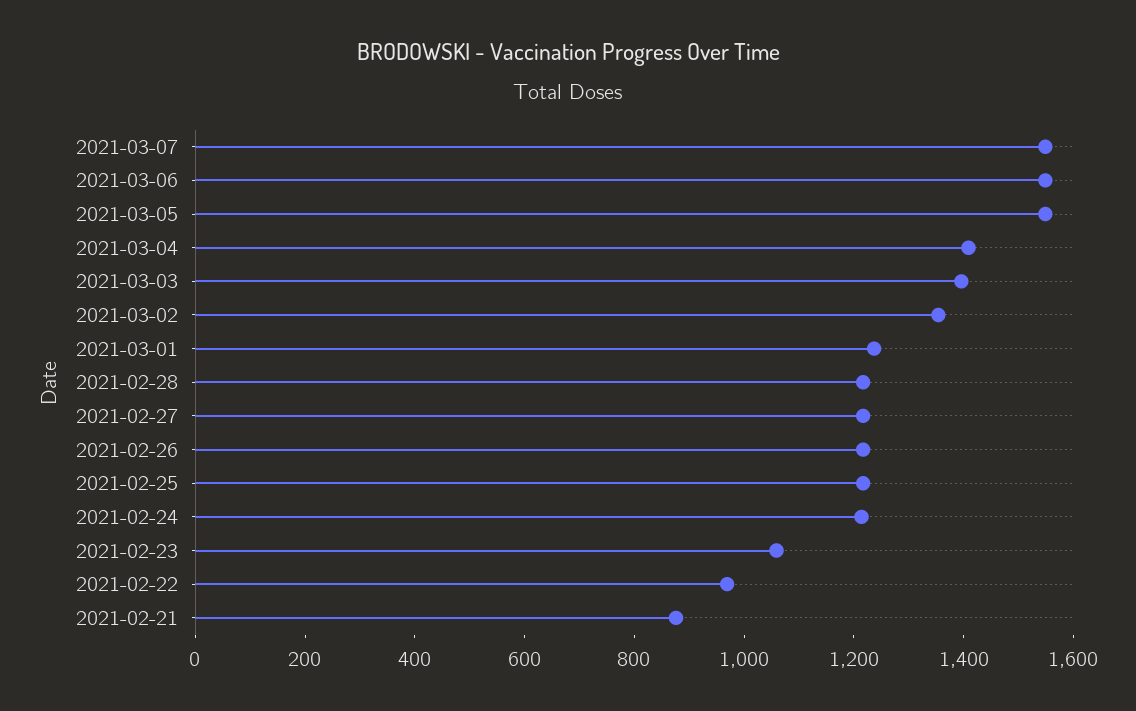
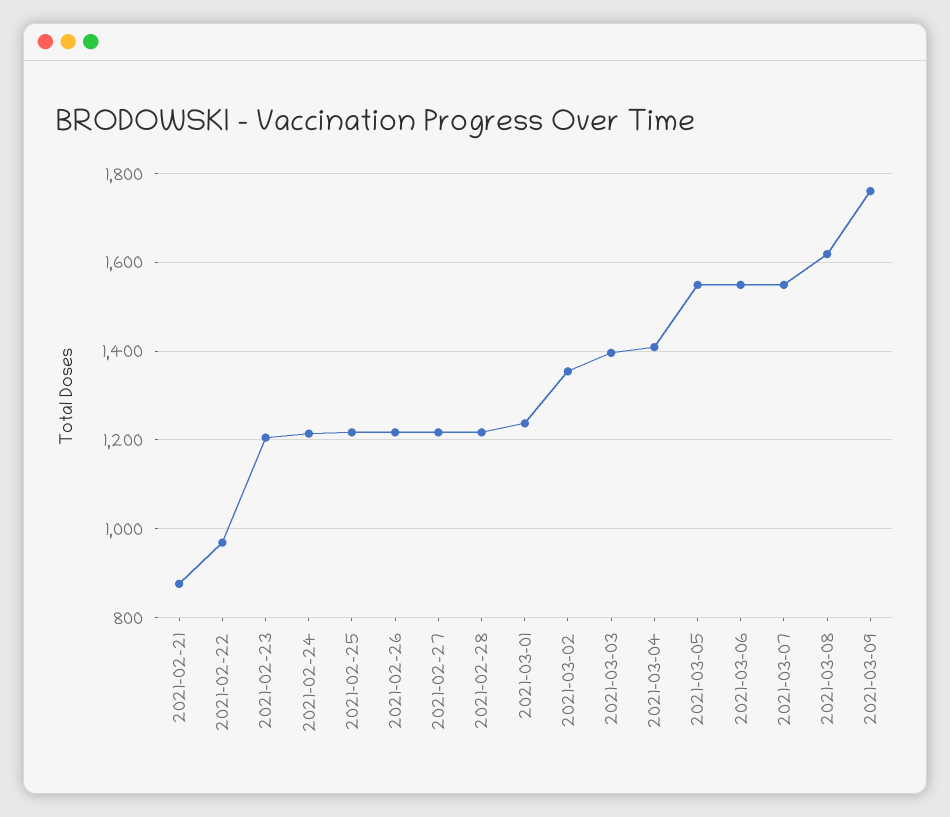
2021-02-23: 1050 -> 1200
2021-03-08: none -> 1620
2021-03-09: none -> 1760

